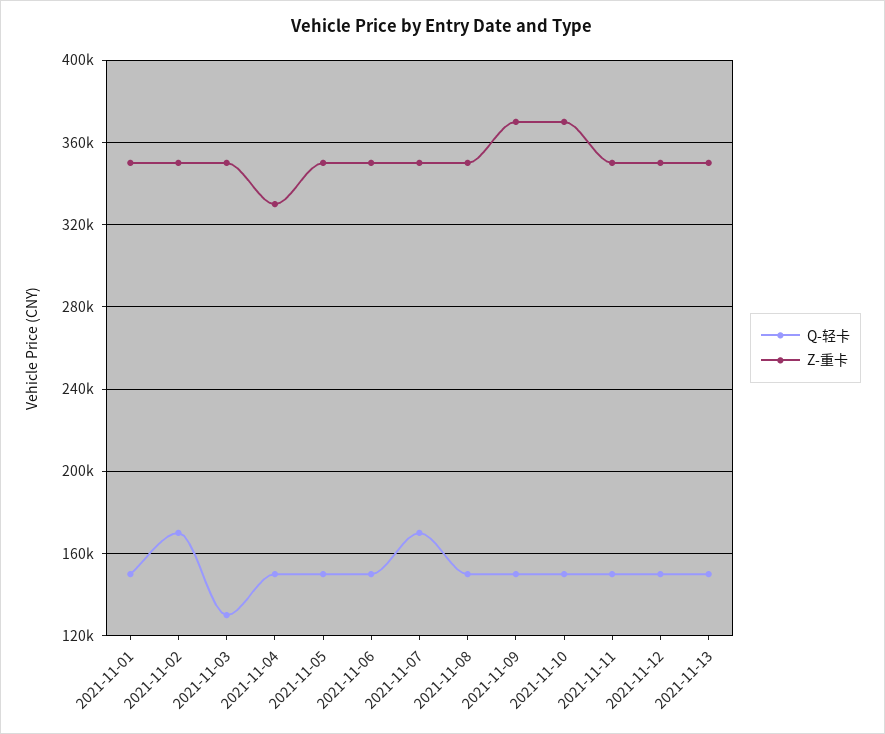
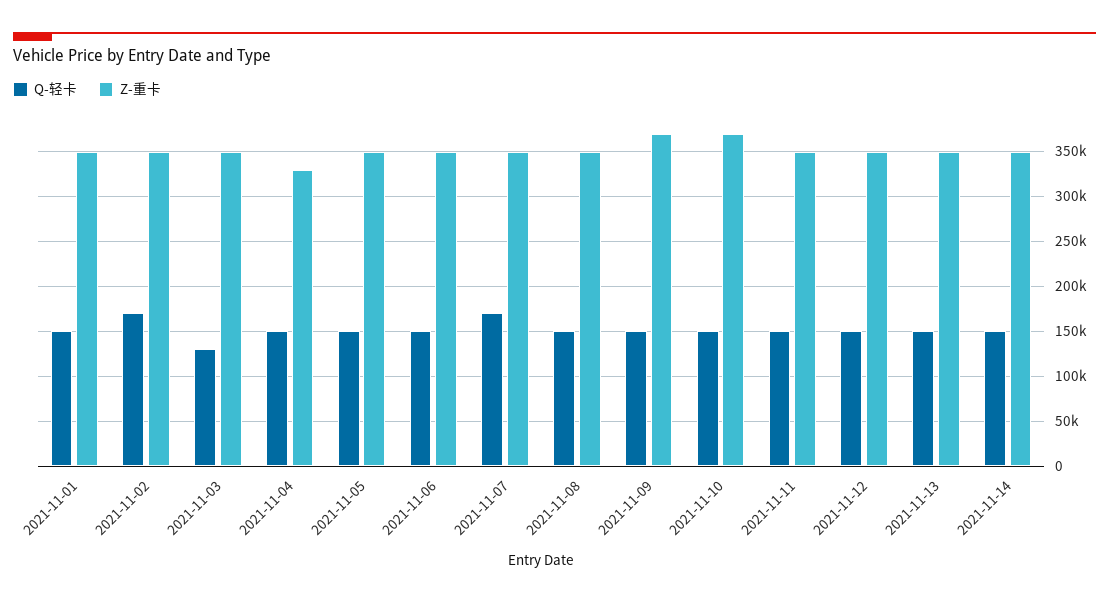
Q-轻卡, 2021-11-14: none -> 150000
Z-重卡, 2021-11-14: none -> 350000

